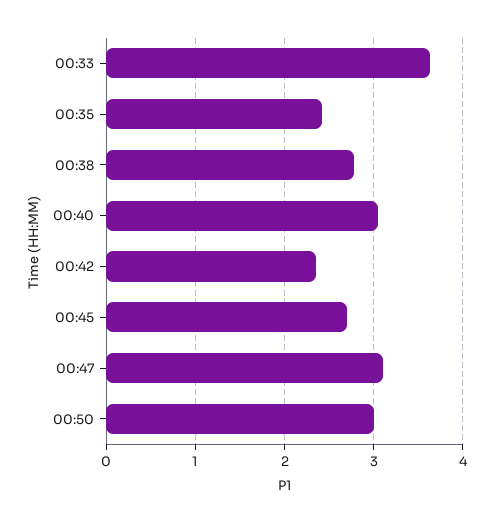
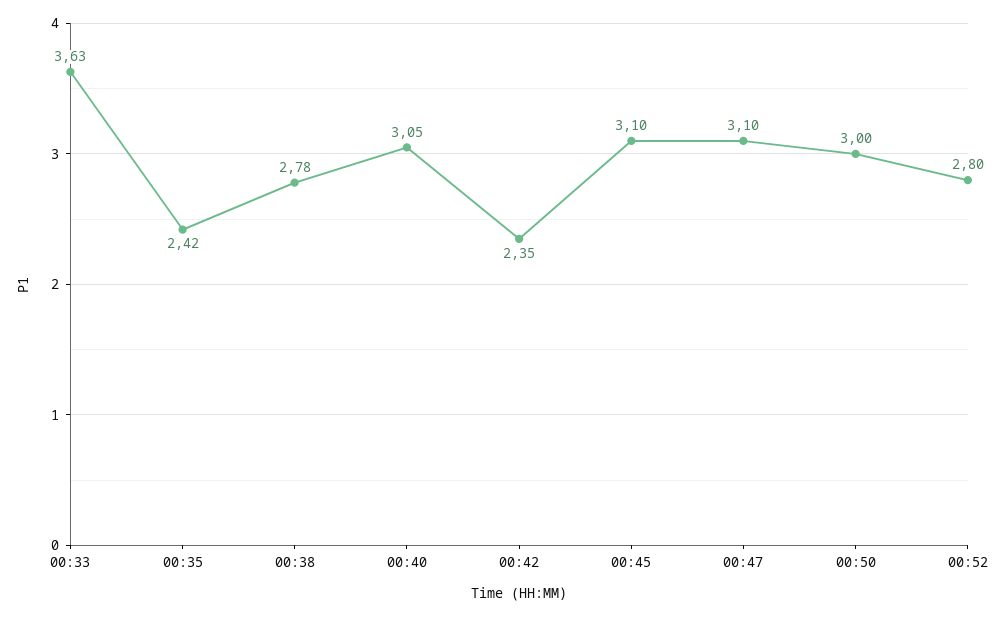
00:45: 2.7 -> 3.1
00:52: none -> 2.8

